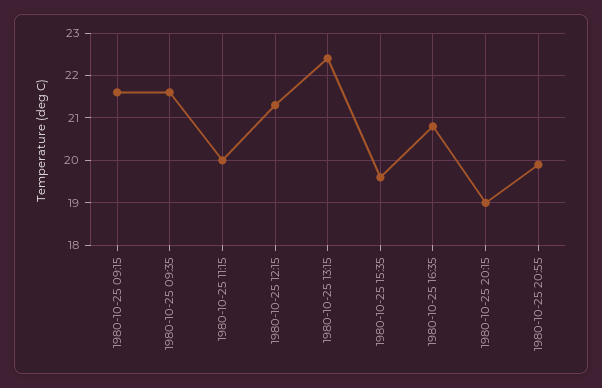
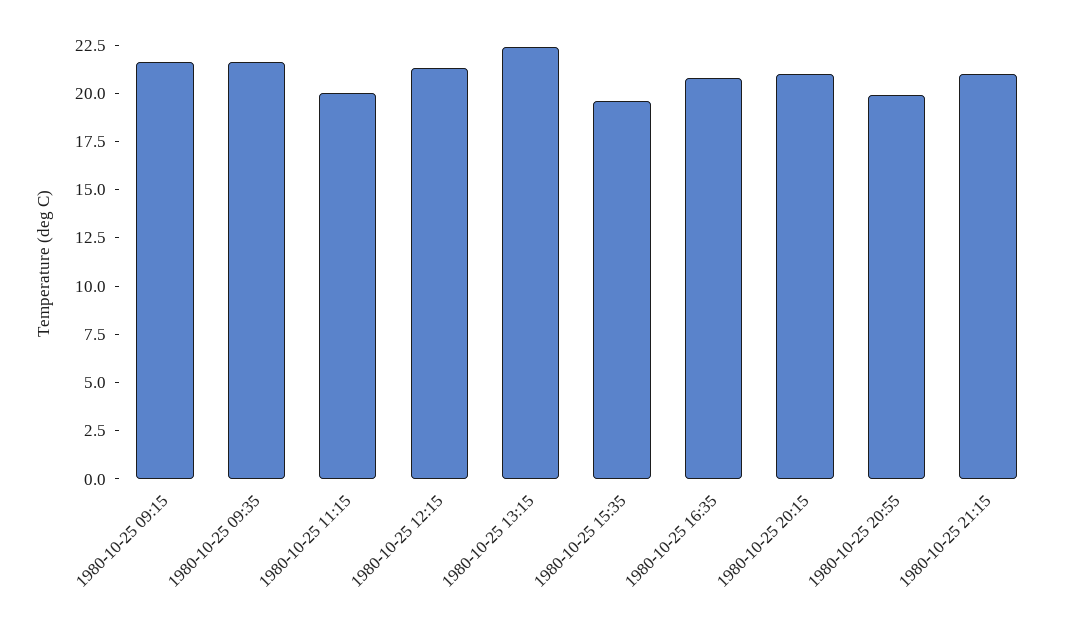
1980-10-25 20:15: 19 -> 21
1980-10-25 21:15: none -> 21

